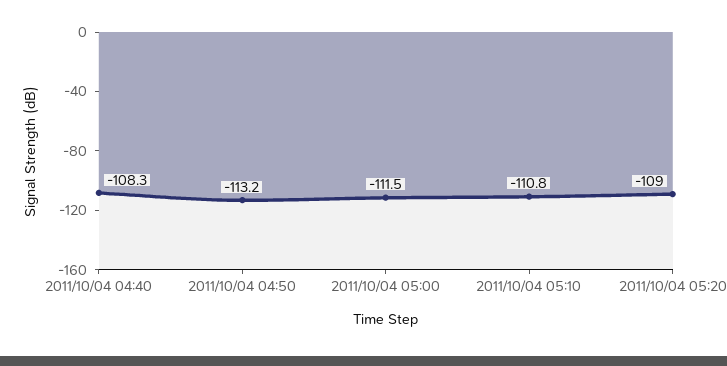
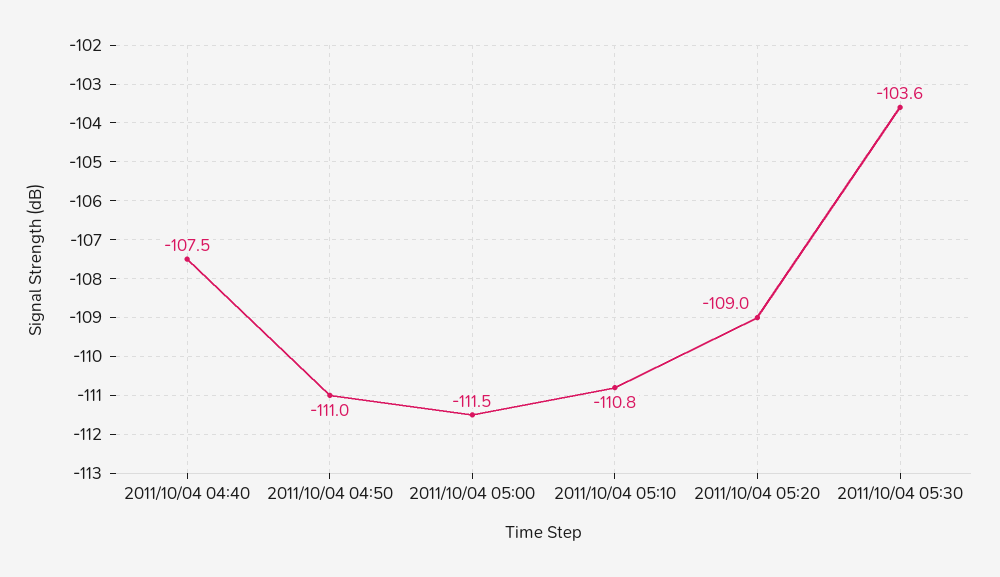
2011/10/04 04:40: -108.3 -> -107.5
2011/10/04 04:50: -113.2 -> -111
2011/10/04 05:30: none -> -103.6

